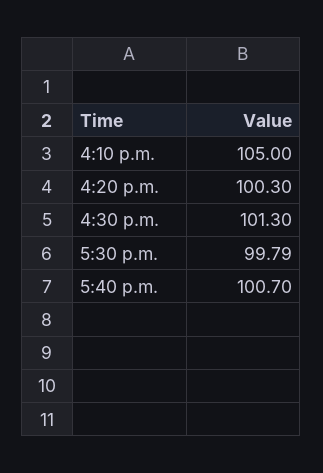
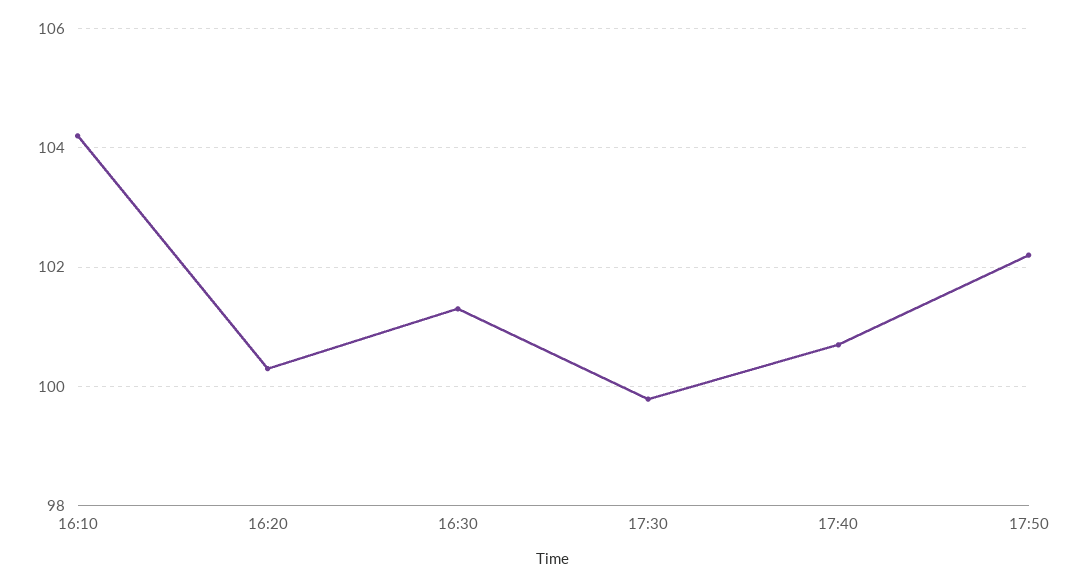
4:10 p.m.: 105 -> 104.2
17:50: none -> 102.2

